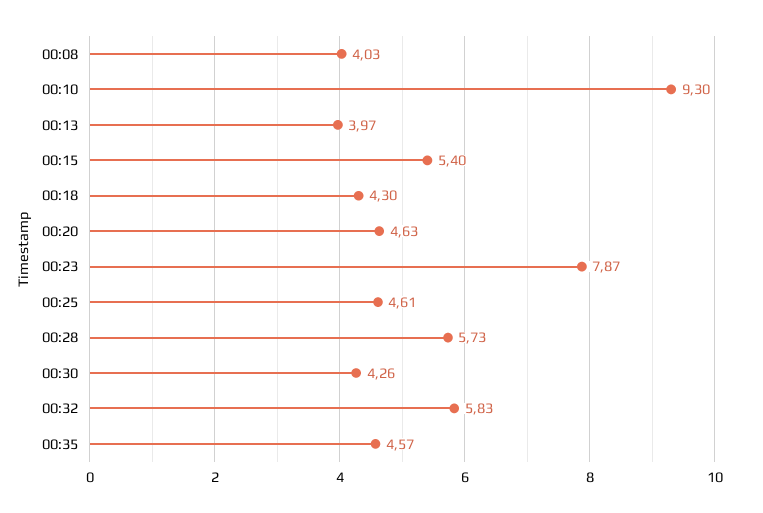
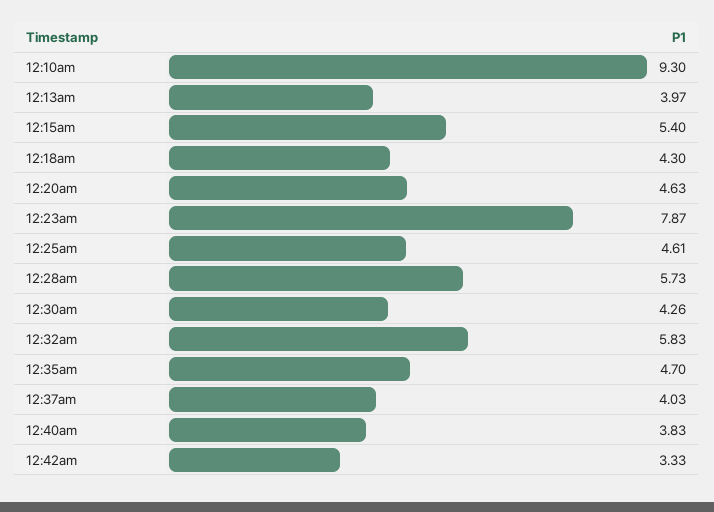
00:08: 4.03 -> none
00:35: 4.57 -> 4.7
12:37am: none -> 4.03
12:40am: none -> 3.83
12:42am: none -> 3.33

